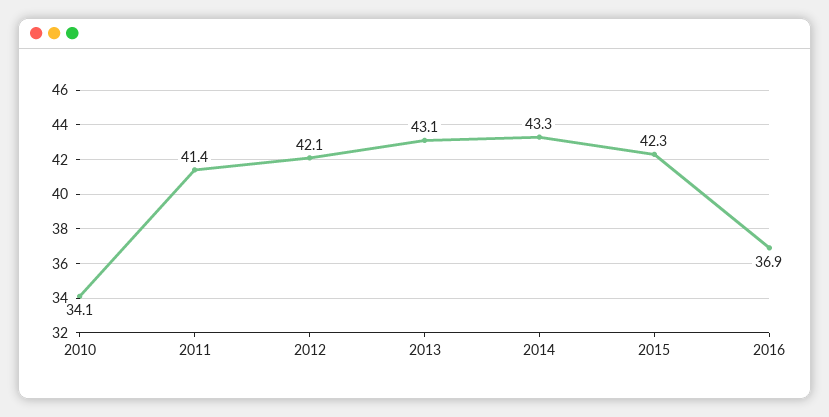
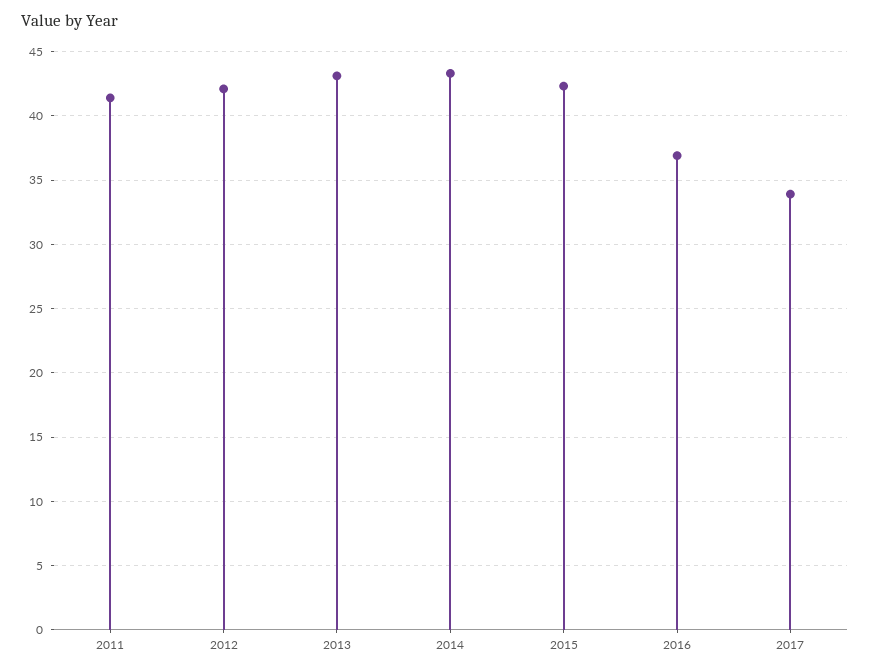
2010: 34.1 -> none
2017: none -> 34

